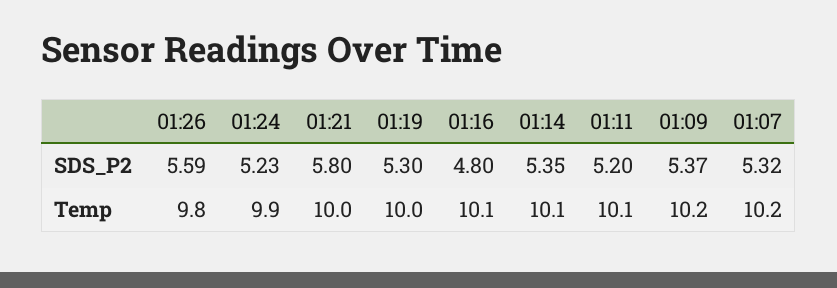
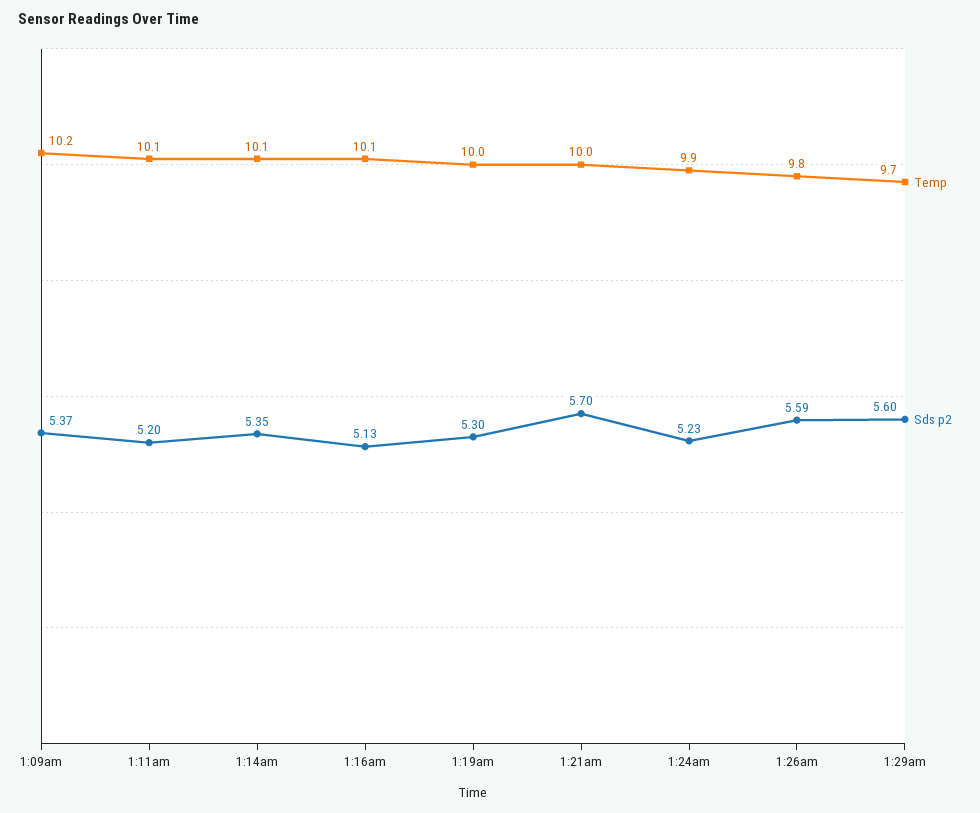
SDS_P2, 01:21: 5.8 -> 5.7
SDS_P2, 01:16: 4.8 -> 5.13
SDS_P2, 01:07: 5.32 -> none
Temp, 01:07: 10.2 -> none
Temp, 1:29am: none -> 9.7
SDS_P2, 1:29am: none -> 5.6

